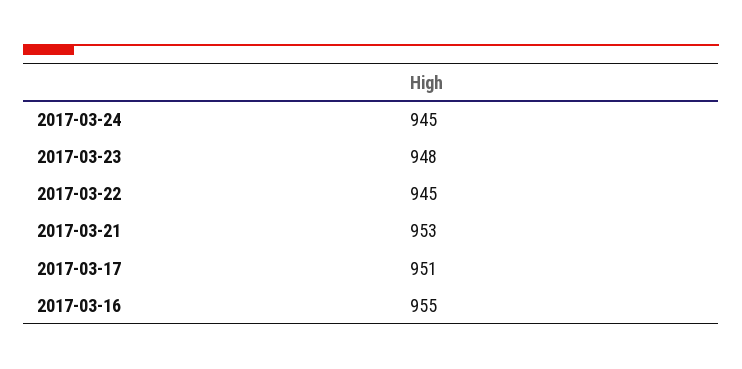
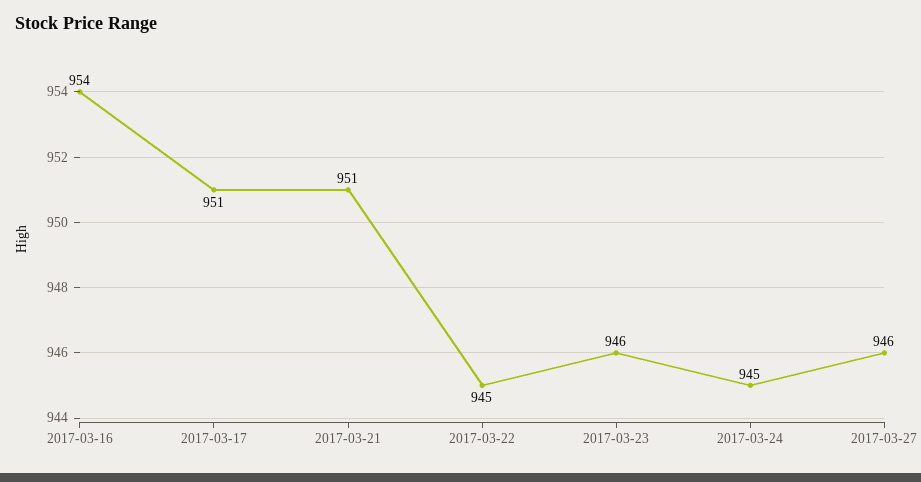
2017-03-23: 948 -> 946
2017-03-21: 953 -> 951
2017-03-16: 955 -> 954
2017-03-27: none -> 946

